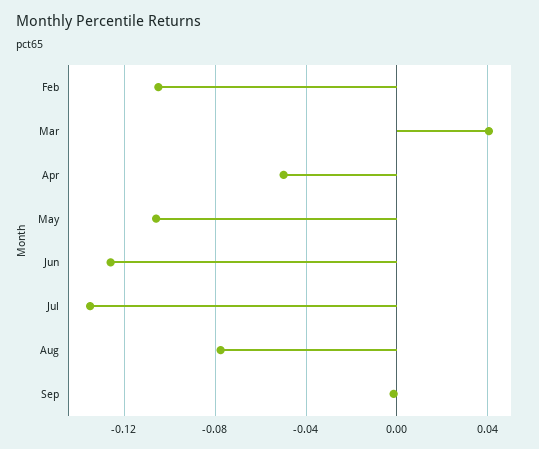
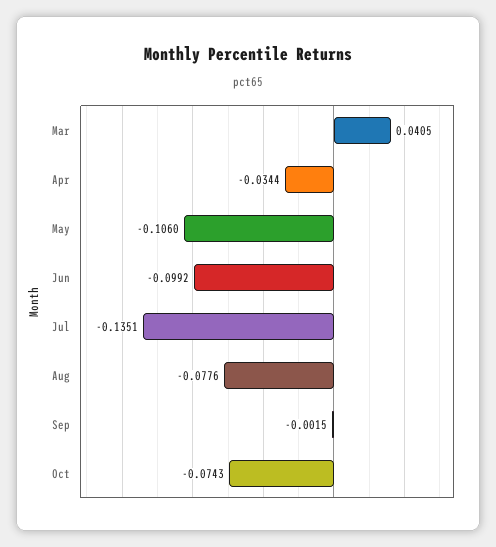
Feb: -0.105 -> none
Apr: -0.05 -> -0.0344
Jun: -0.125 -> -0.0992
Oct: none -> -0.0743

